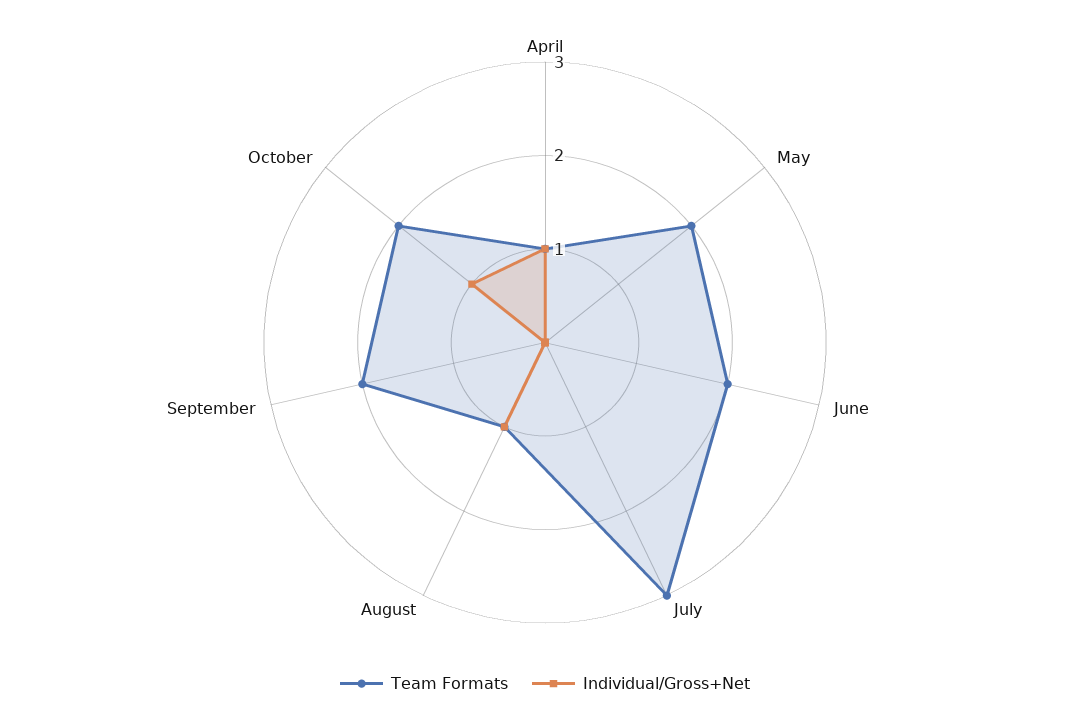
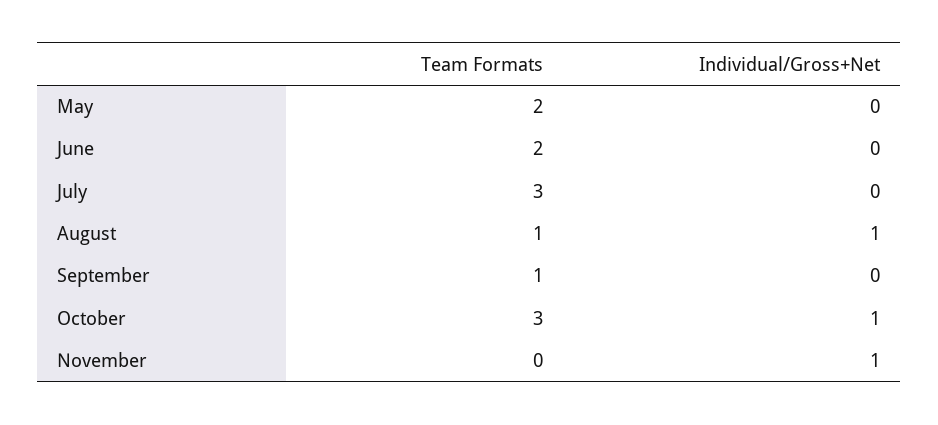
Team Formats, April: 1 -> none
Individual/Gross+Net, April: 1 -> none
Team Formats, September: 2 -> 1
Team Formats, October: 2 -> 3
Team Formats, November: none -> 0
Individual/Gross+Net, November: none -> 1

